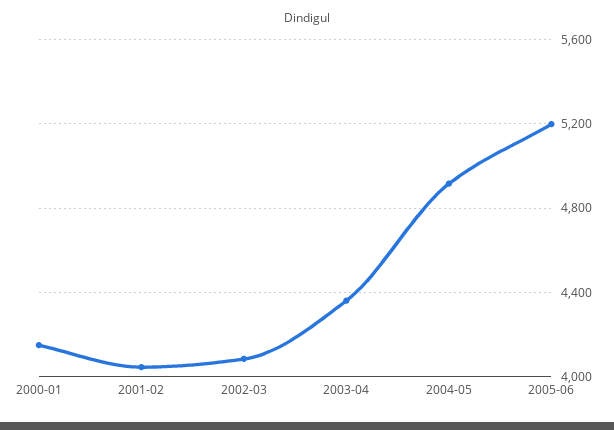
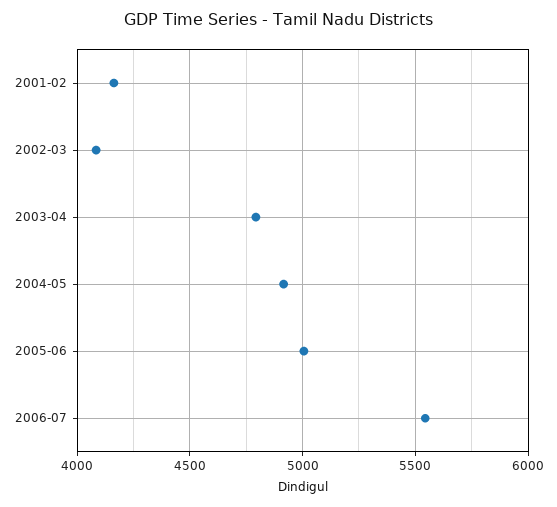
2000-01: 4150 -> none
2001-02: 4050 -> 4150
2003-04: 4350 -> 4800
2005-06: 5200 -> 5000
2006-07: none -> 5550

